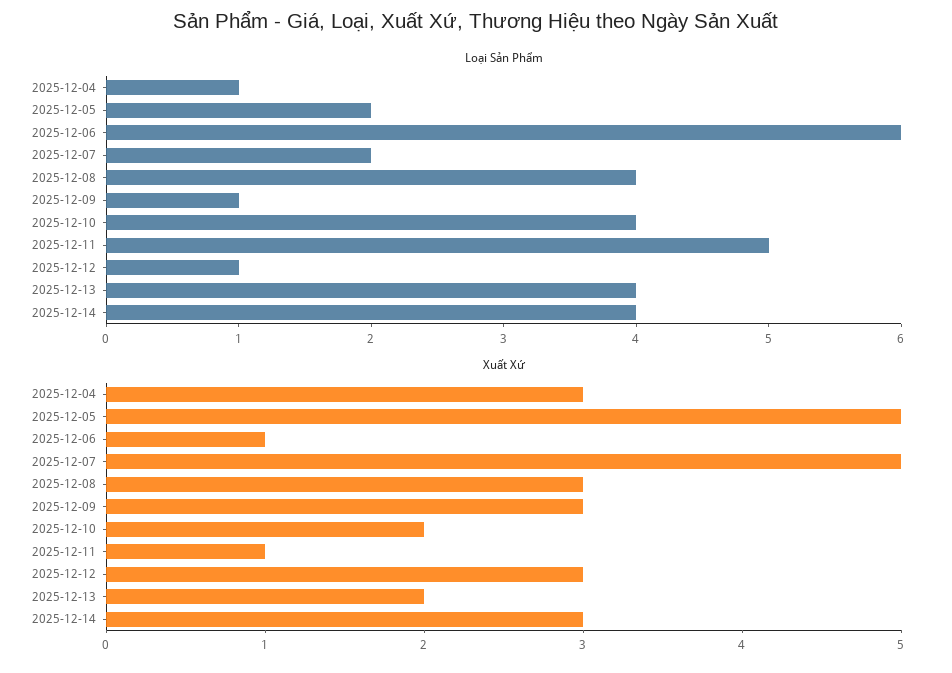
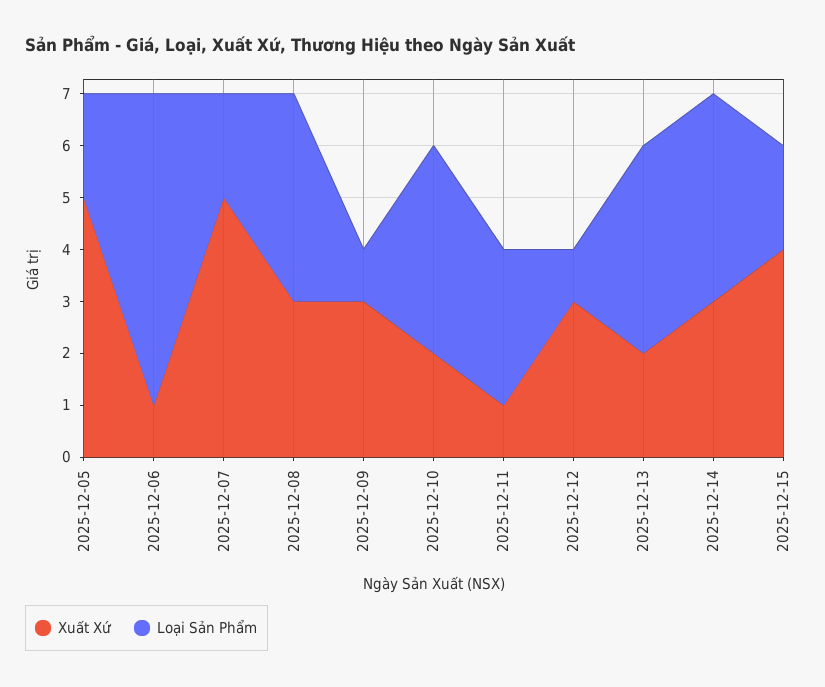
Loại Sản Phẩm, 2025-12-04: 1 -> none
Loại Sản Phẩm, 2025-12-11: 5 -> 3
Xuất Xứ, 2025-12-04: 3 -> none
Xuất Xứ, 2025-12-15: none -> 4
Loại Sản Phẩm, 2025-12-15: none -> 2

